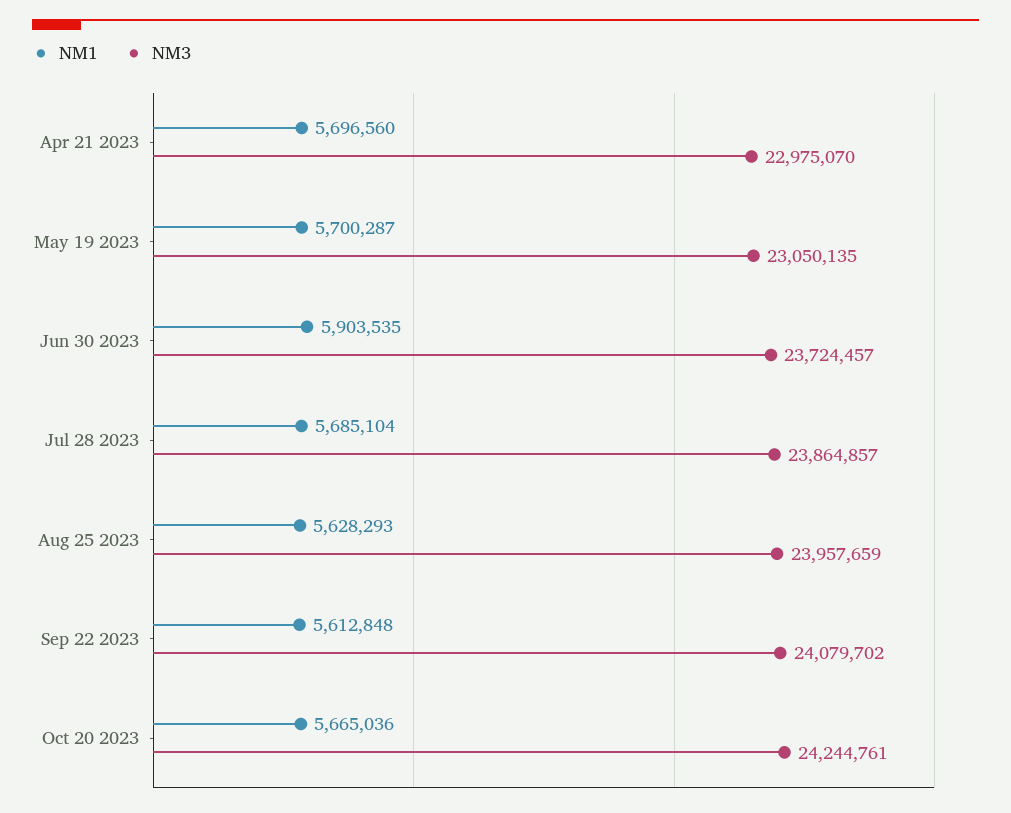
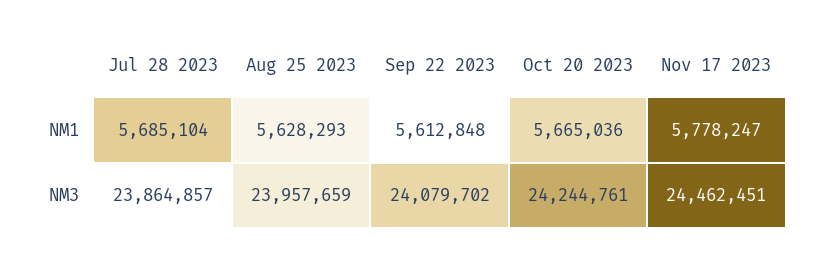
NM1, Apr 21 2023: 5696560 -> none
NM3, Apr 21 2023: 22975070 -> none
NM1, May 19 2023: 5700287 -> none
NM3, May 19 2023: 23050135 -> none
NM1, Jun 30 2023: 5903535 -> none
NM3, Jun 30 2023: 23724457 -> none
NM1, Nov 17 2023: none -> 5778247
NM3, Nov 17 2023: none -> 24462451

